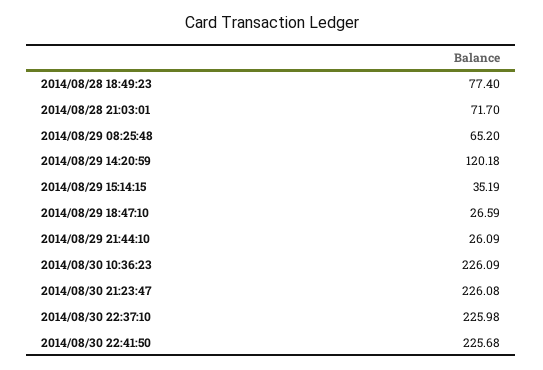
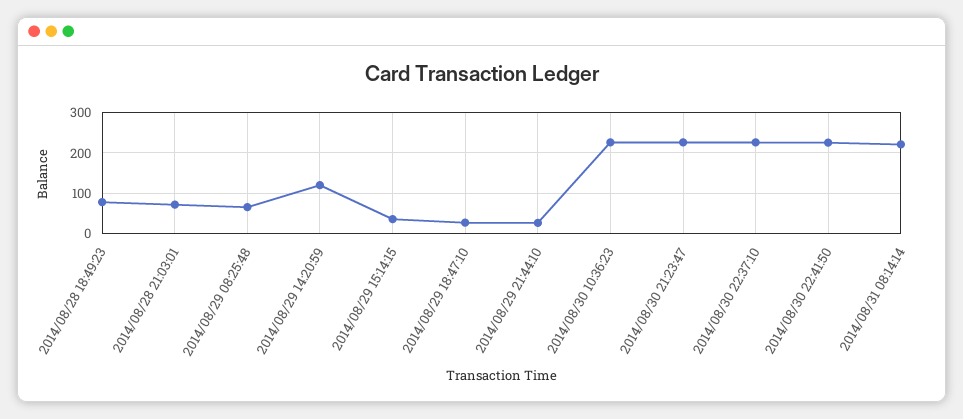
2014/08/31 08:14:14: none -> 220

